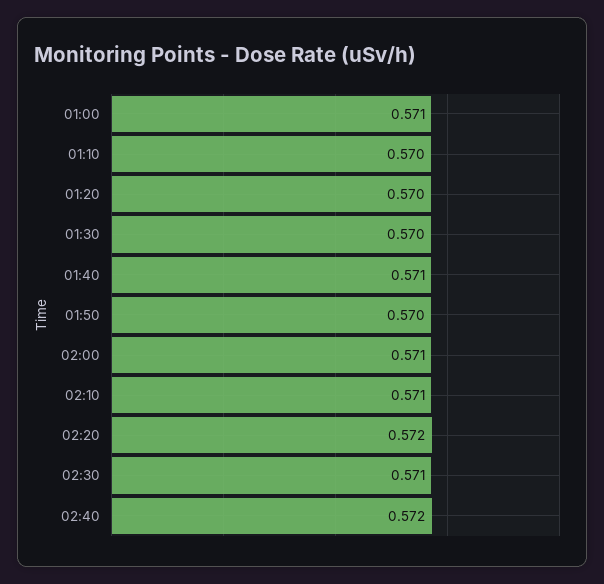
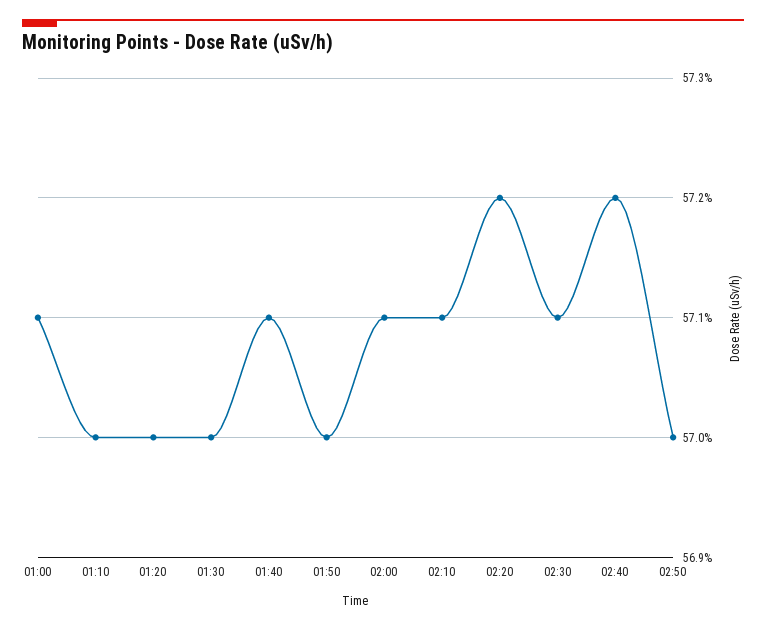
02:50: none -> 0.57

